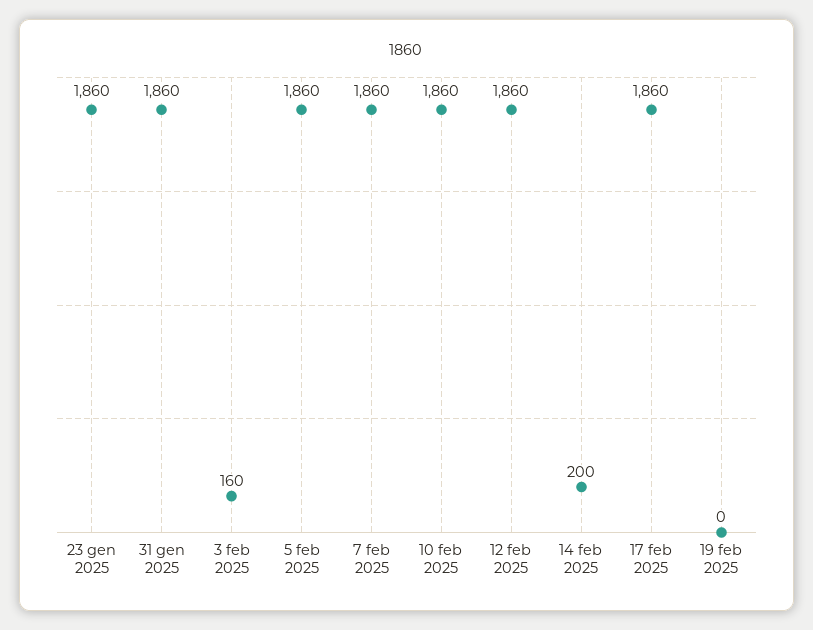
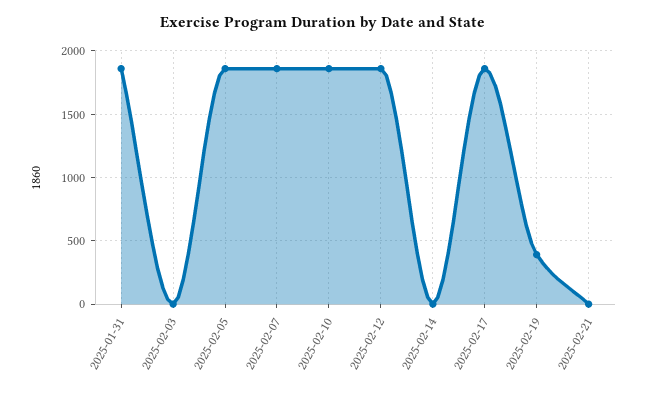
23 gen 2025: 1860 -> none
3 feb 2025: 160 -> 0
14 feb 2025: 200 -> 0
19 feb 2025: 0 -> 400
2025-02-21: none -> 0

